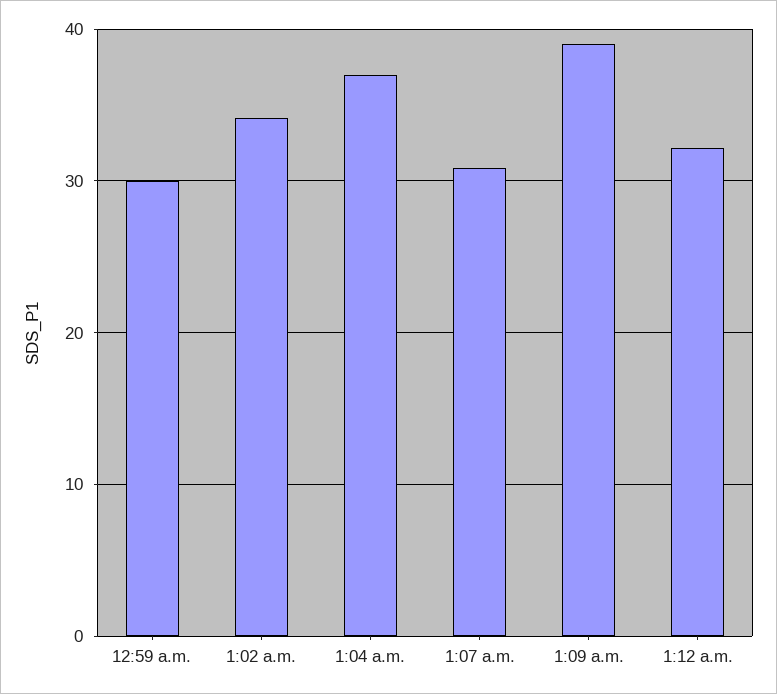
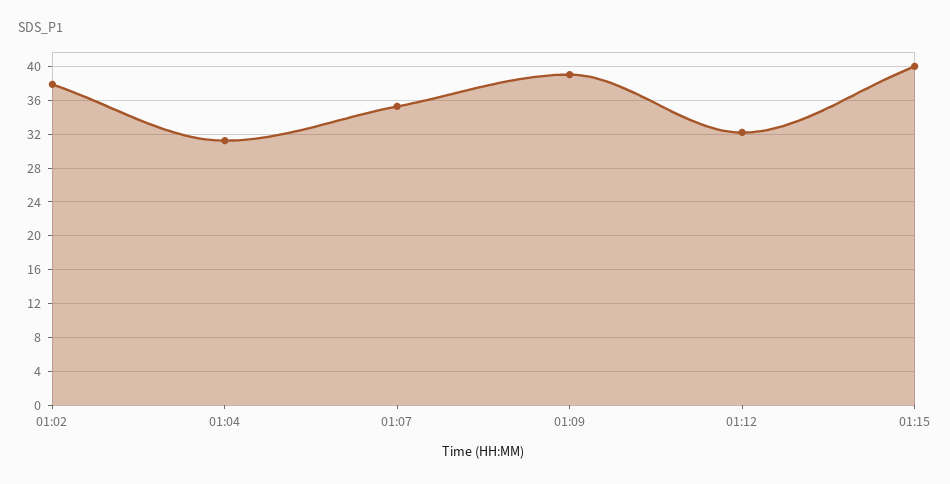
12:59 a.m.: 30 -> none
1:02 a.m.: 34 -> 38
1:04 a.m.: 37 -> 31
1:07 a.m.: 31 -> 35
01:15: none -> 40

